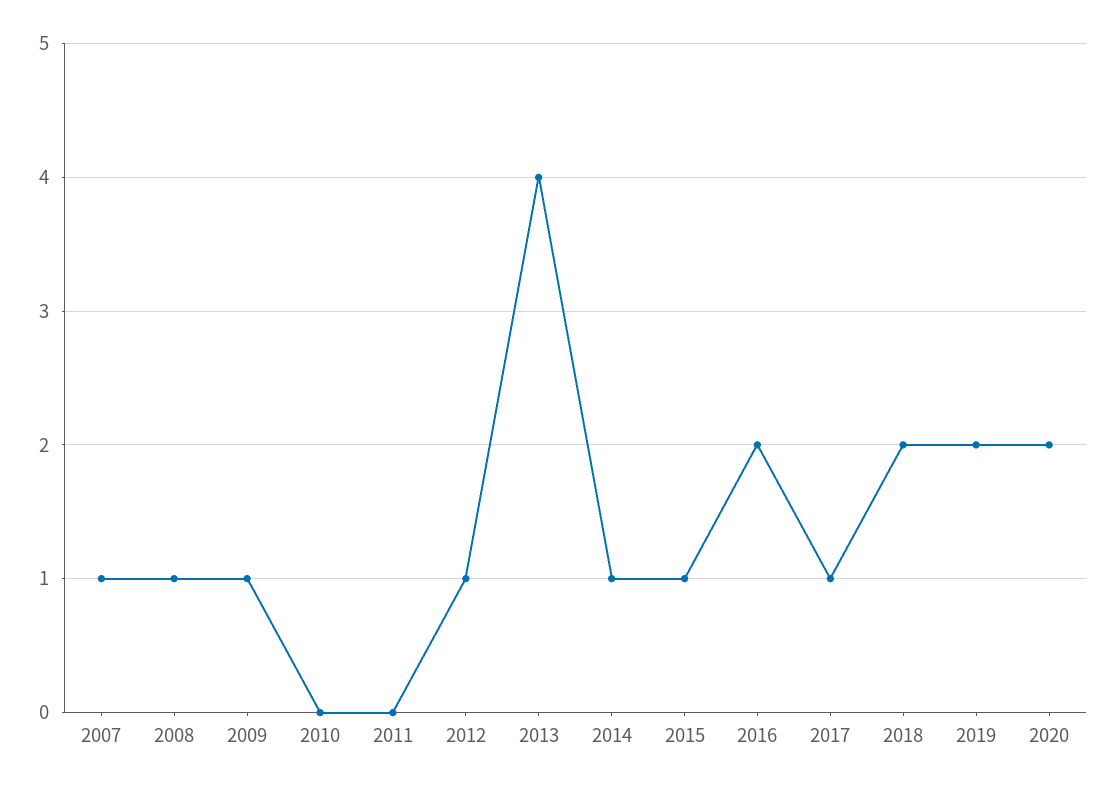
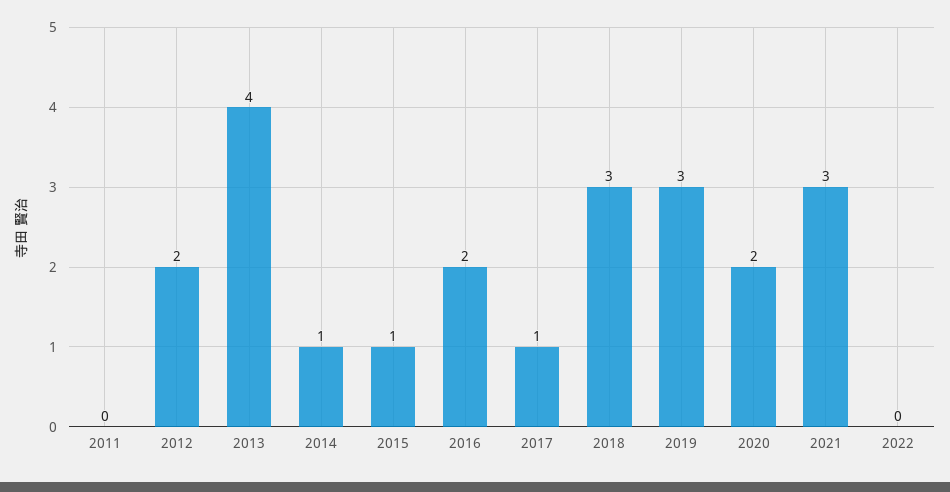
2007: 1 -> none
2008: 1 -> none
2009: 1 -> none
2010: 0 -> none
2012: 1 -> 2
2018: 2 -> 3
2019: 2 -> 3
2021: none -> 3
2022: none -> 0

